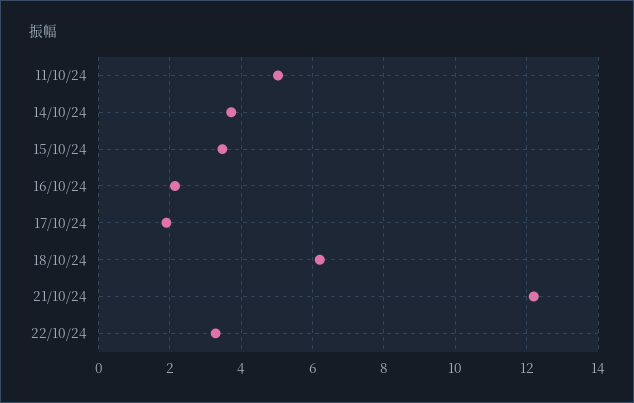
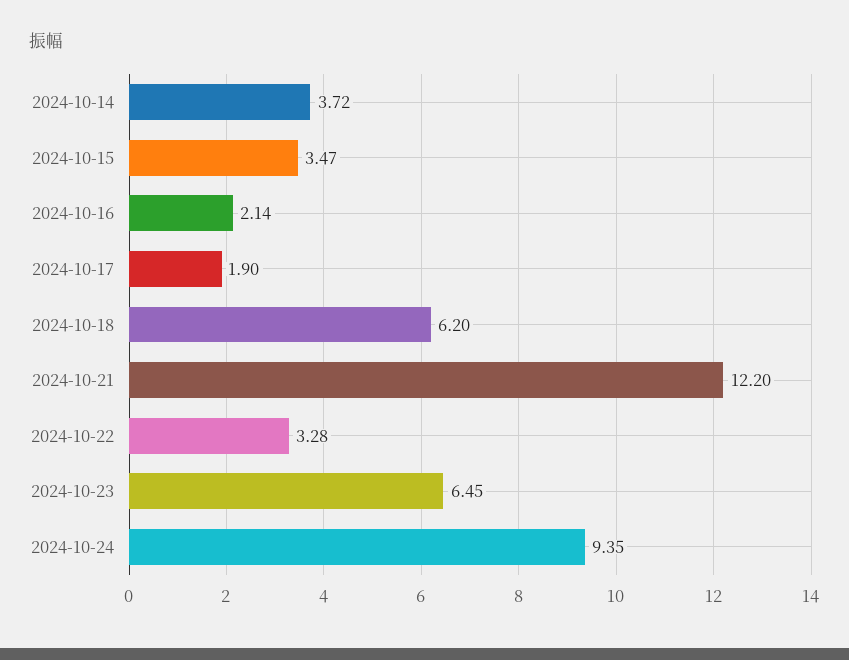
11/10/24: 5 -> none
2024-10-23: none -> 6.45
2024-10-24: none -> 9.35

